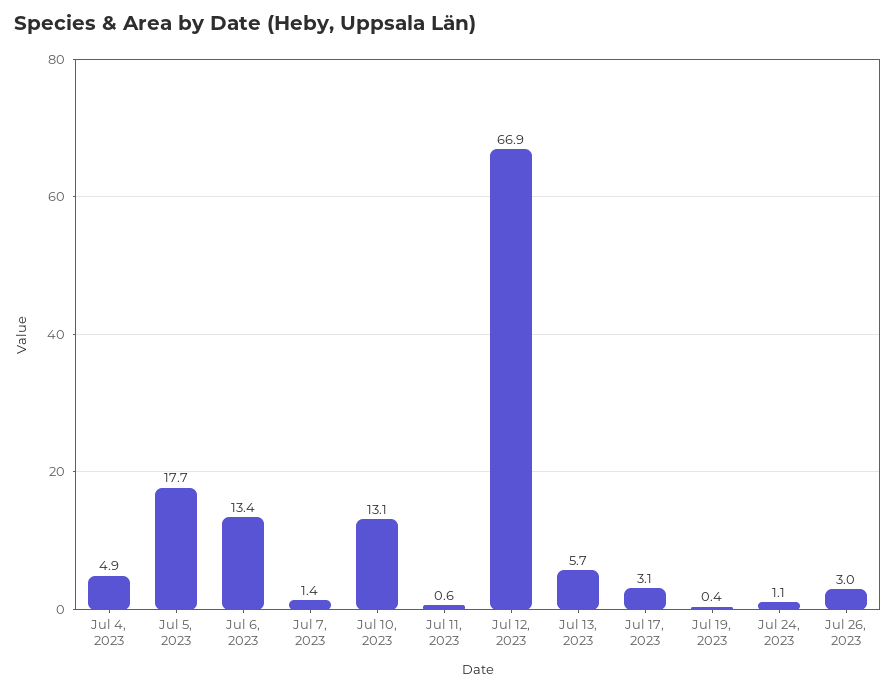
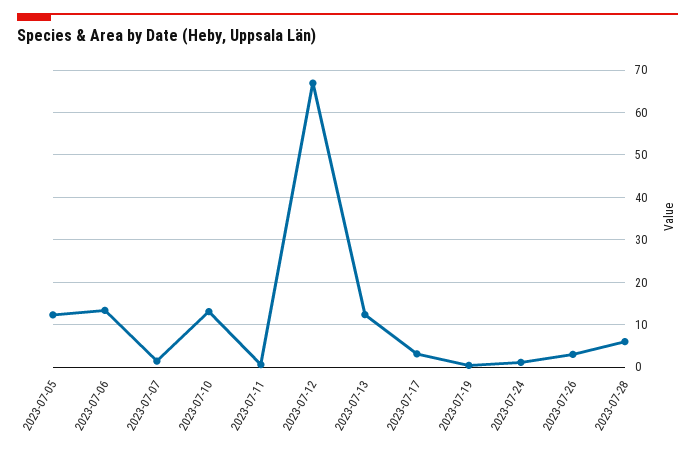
Jul 4, 2023: 4.9 -> none
Jul 5, 2023: 17.7 -> 12
Jul 13, 2023: 5.7 -> 12
2023-07-28: none -> 6

